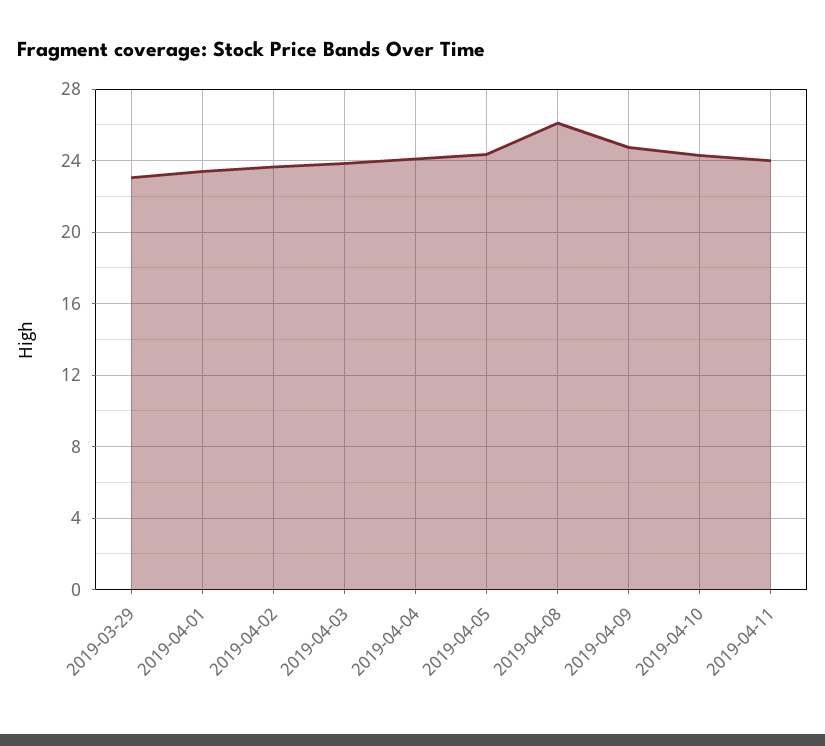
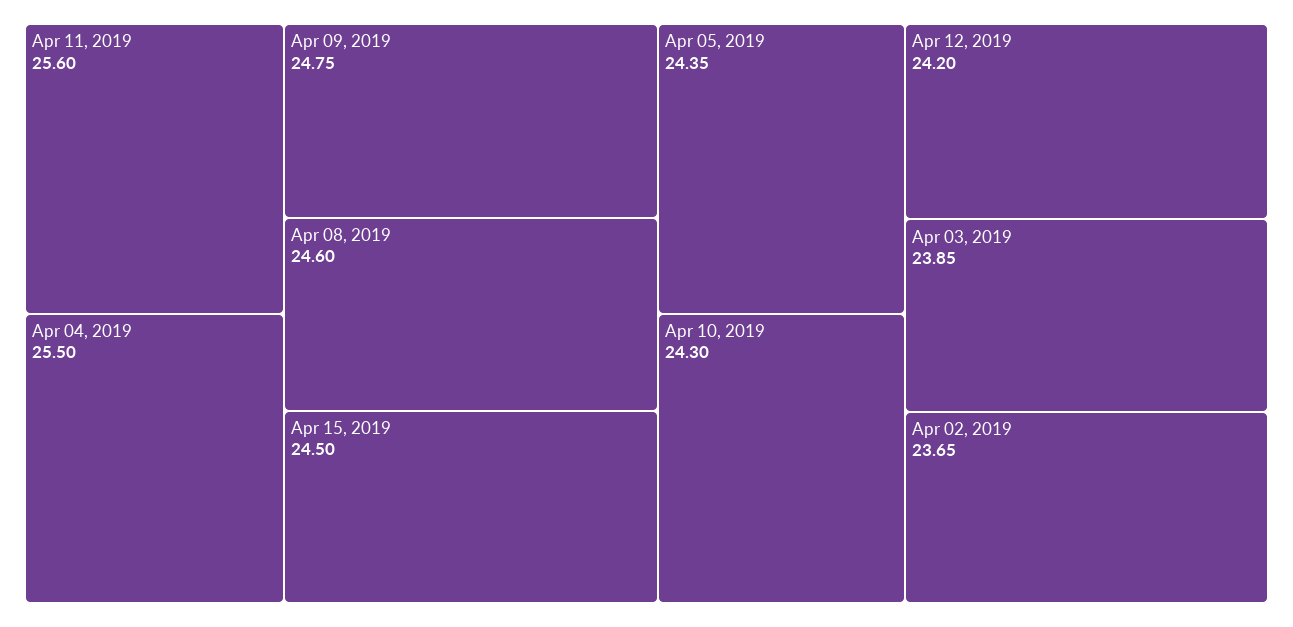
2019-03-29: 23 -> none
2019-04-01: 23.5 -> none
2019-04-04: 24 -> 25.5
2019-04-08: 26 -> 24.6
2019-04-11: 24 -> 25.6
Apr 15, 2019: none -> 24.5
Apr 12, 2019: none -> 24.2

